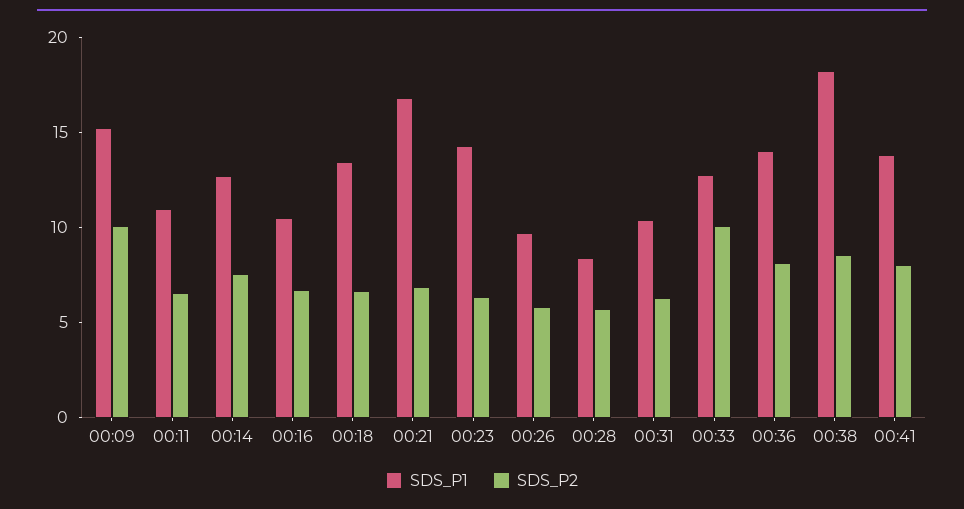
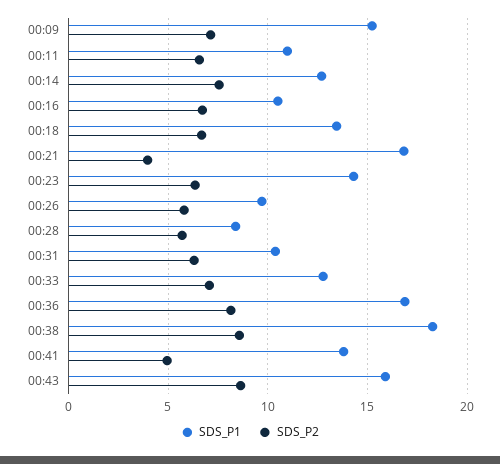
SDS_P2, 00:09: 10 -> 7
SDS_P2, 00:21: 7 -> 4
SDS_P2, 00:33: 10 -> 7
SDS_P1, 00:36: 14 -> 17
SDS_P2, 00:41: 8 -> 5
SDS_P1, 00:43: none -> 16
SDS_P2, 00:43: none -> 8.5

